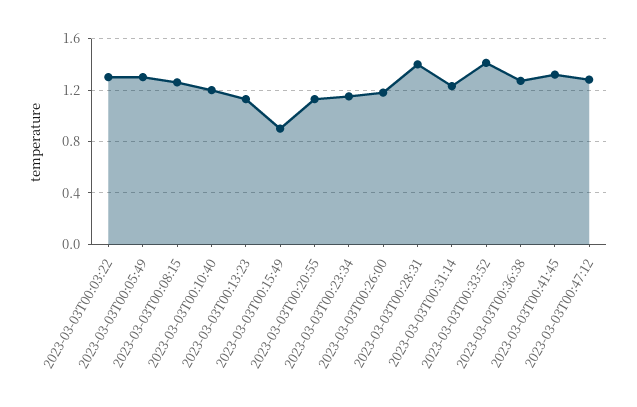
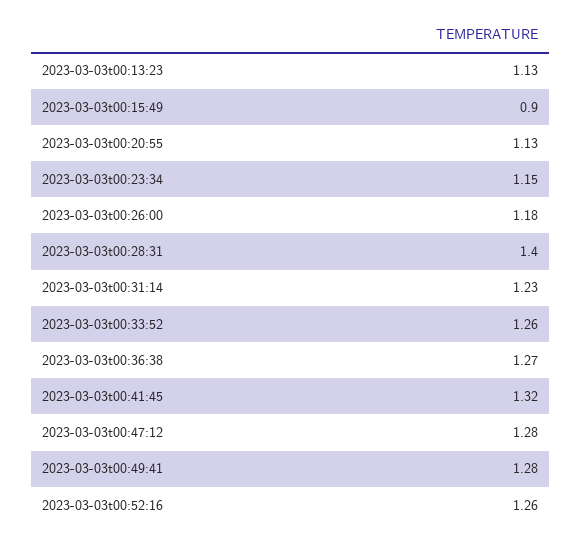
2023-03-03T00:03:22: 1.3 -> none
2023-03-03T00:05:49: 1.3 -> none
2023-03-03T00:08:15: 1.25 -> none
2023-03-03T00:10:40: 1.2 -> none
2023-03-03T00:33:52: 1.4 -> 1.26
2023-03-03t00:49:41: none -> 1.28
2023-03-03t00:52:16: none -> 1.26

